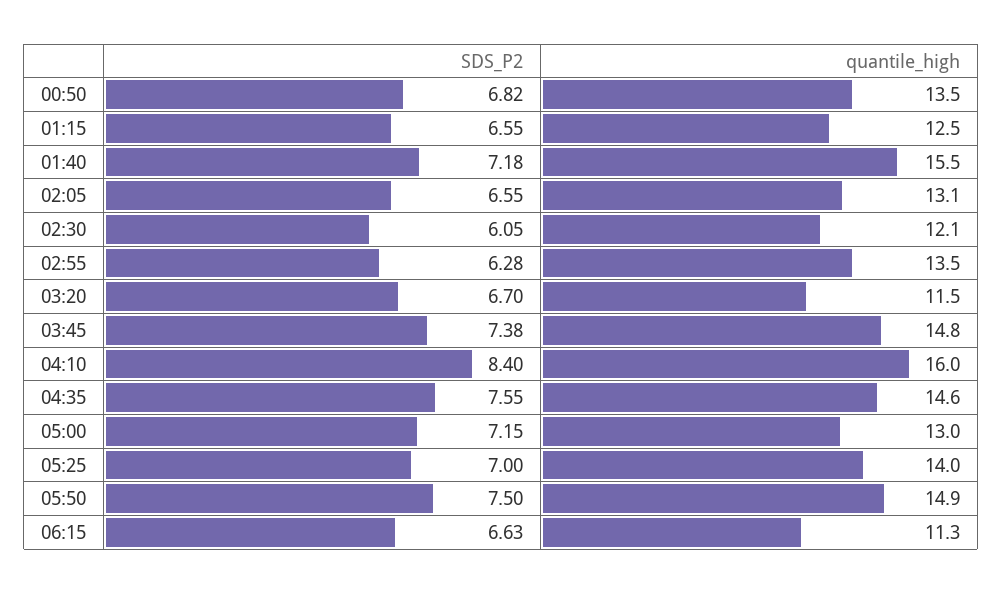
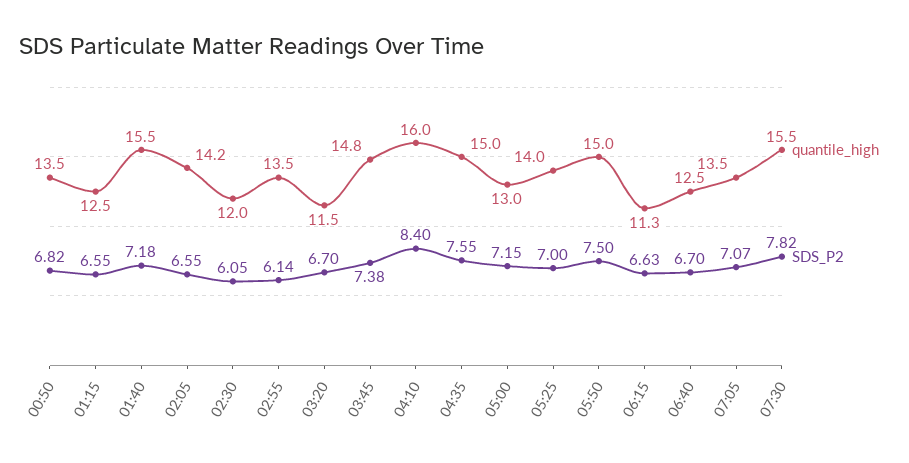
quantile_high, 02:05: 13.1 -> 14.2
quantile_high, 02:30: 12.1 -> 12
SDS_P2, 02:55: 6.28 -> 6.14
quantile_high, 04:35: 14.6 -> 15
quantile_high, 05:50: 14.9 -> 15
quantile_high, 06:40: none -> 12.5
SDS_P2, 06:40: none -> 6.7
quantile_high, 07:05: none -> 13.5
SDS_P2, 07:05: none -> 7.07
quantile_high, 07:30: none -> 15.5
SDS_P2, 07:30: none -> 7.82

